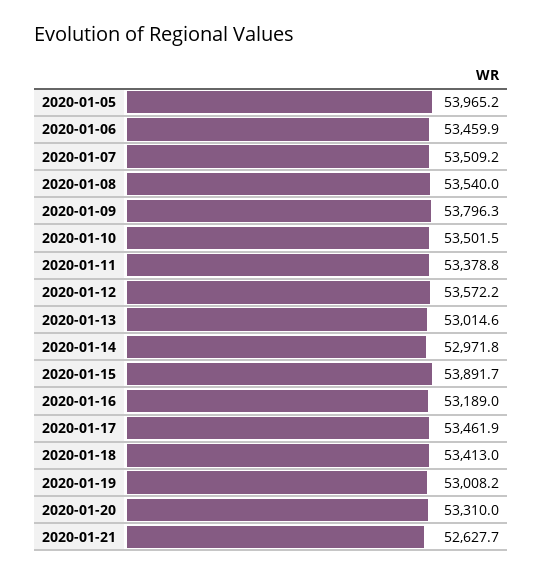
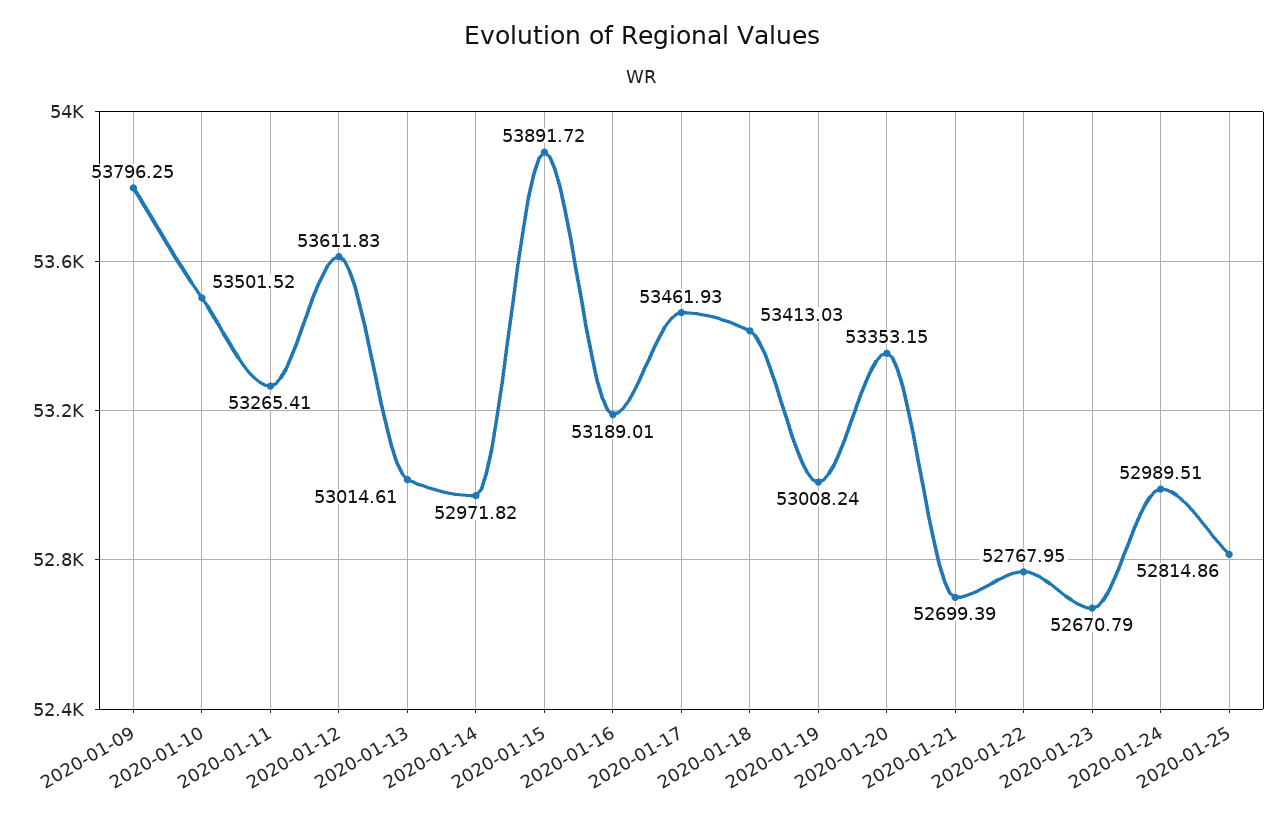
2020-01-05: 53965.2 -> none
2020-01-06: 53459.9 -> none
2020-01-07: 53509.2 -> none
2020-01-08: 53540 -> none
2020-01-11: 53378.8 -> 53265.41
2020-01-12: 53572.2 -> 53611.83
2020-01-20: 53310 -> 53353.15
2020-01-21: 52627.7 -> 52699.39
2020-01-22: none -> 52767.95
2020-01-23: none -> 52670.79
2020-01-24: none -> 52989.51
2020-01-25: none -> 52814.86

